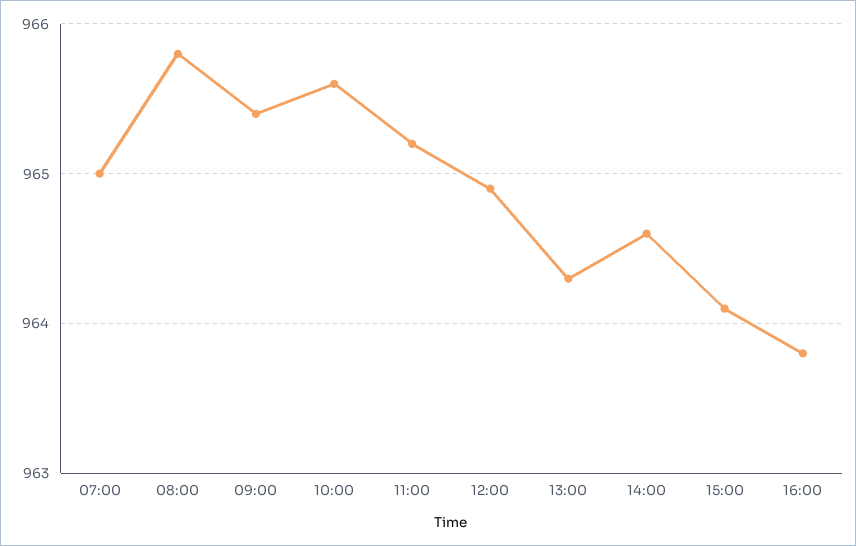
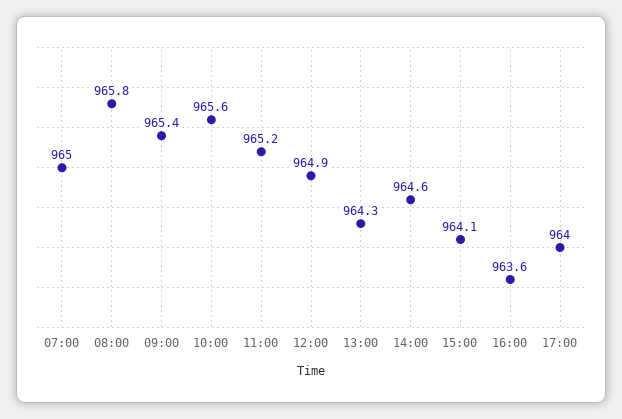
16:00: 963.8 -> 963.6
17:00: none -> 964

